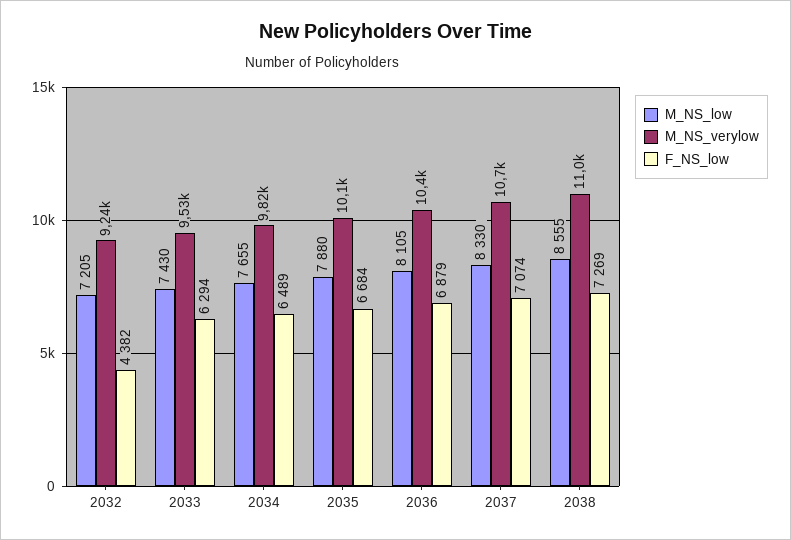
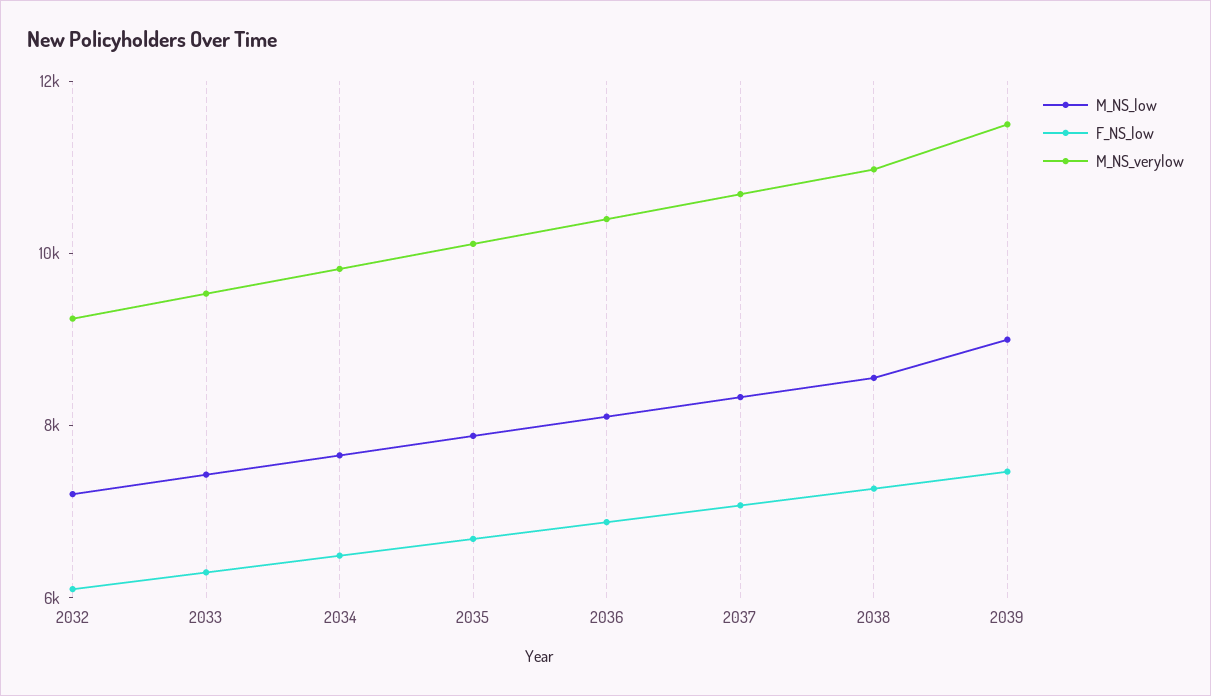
F_NS_low, 2032: 4382 -> 6000
M_NS_low, 2039: none -> 9000
F_NS_low, 2039: none -> 7500
M_NS_verylow, 2039: none -> 11500

